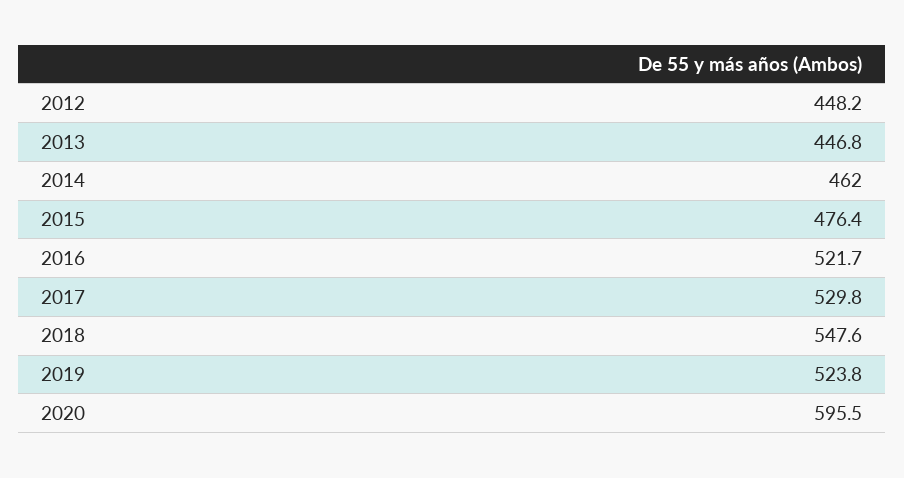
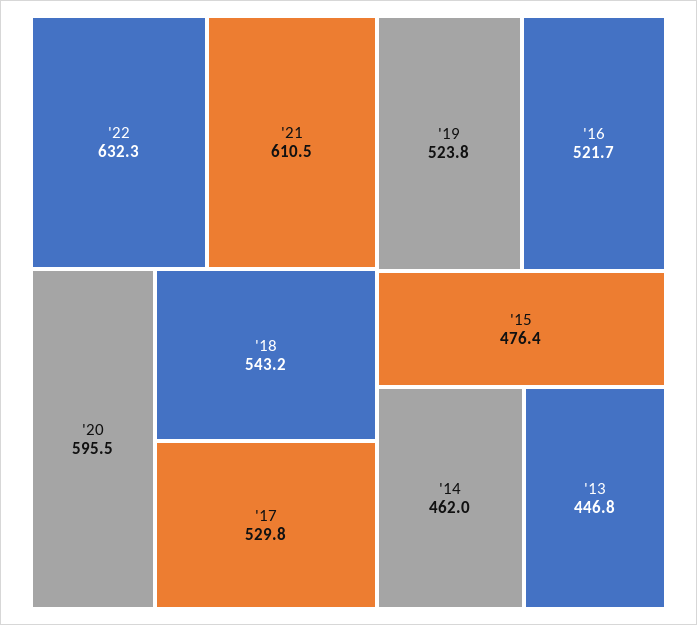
2012: 448.2 -> none
2018: 547.6 -> 543.2
'22: none -> 632.3
'21: none -> 610.5

